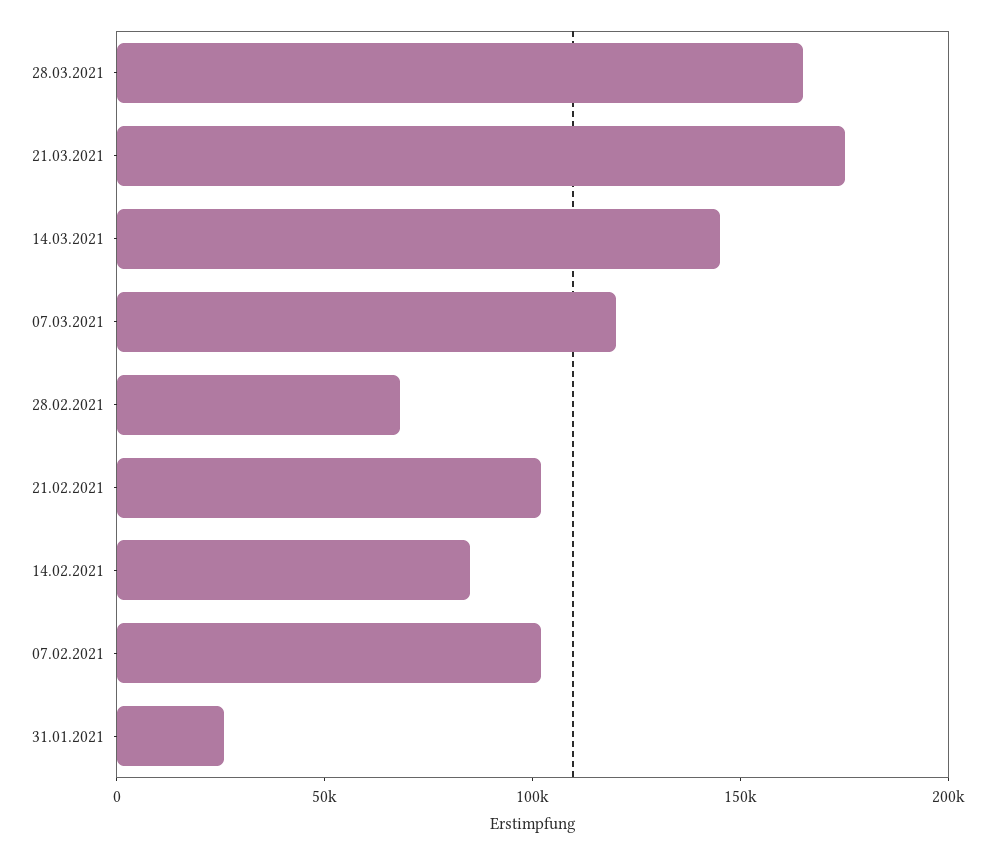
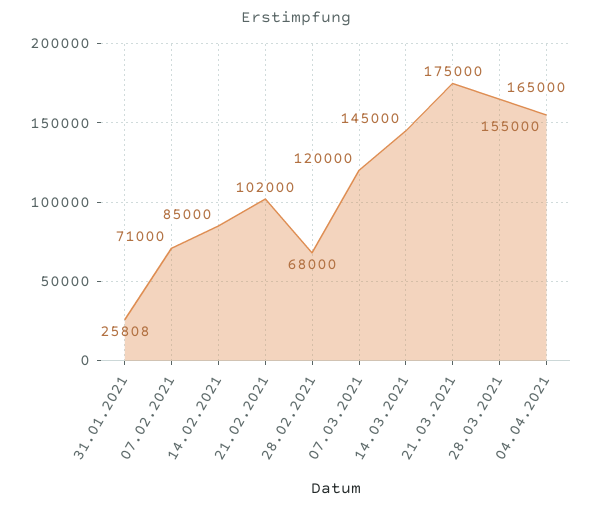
07.02.2021: 100000 -> 71000
04.04.2021: none -> 155000

